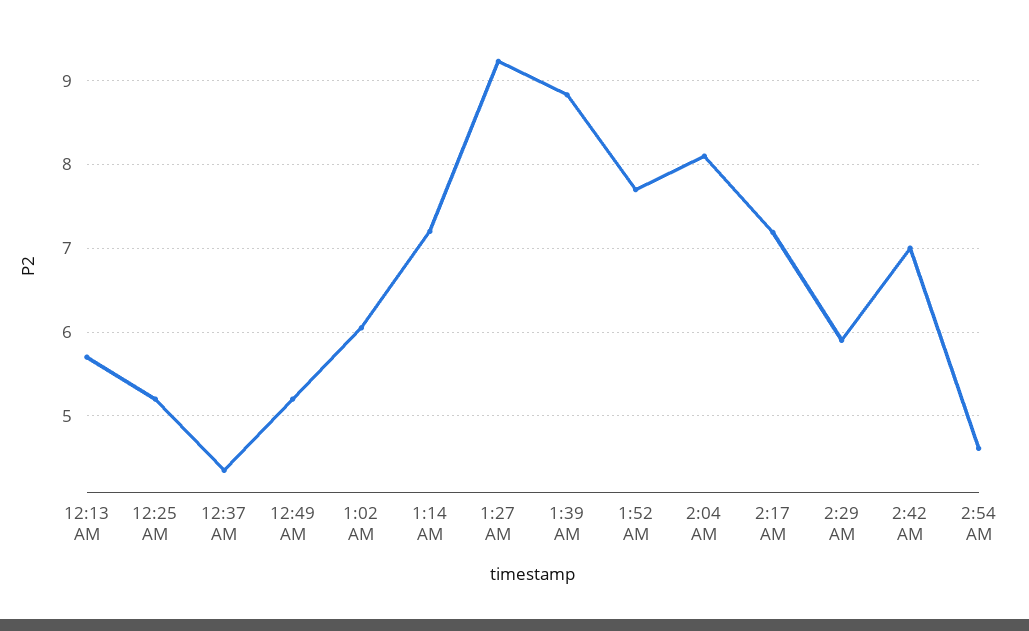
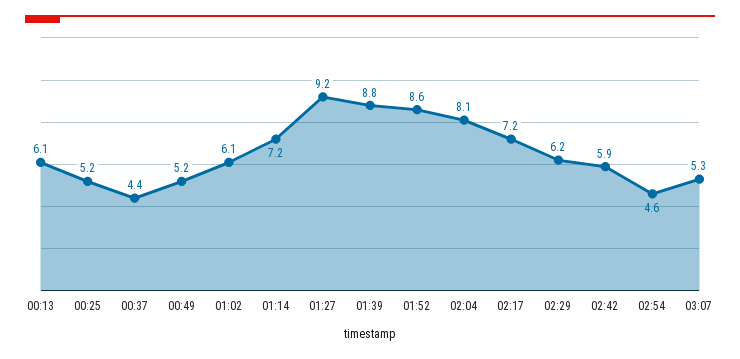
12:13 AM: 5.7 -> 6.1
1:52 AM: 7.7 -> 8.6
2:29 AM: 5.9 -> 6.2
2:42 AM: 7 -> 5.9
03:07: none -> 5.3

